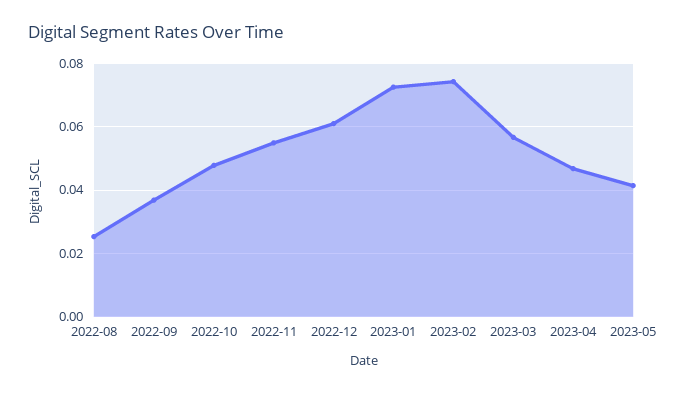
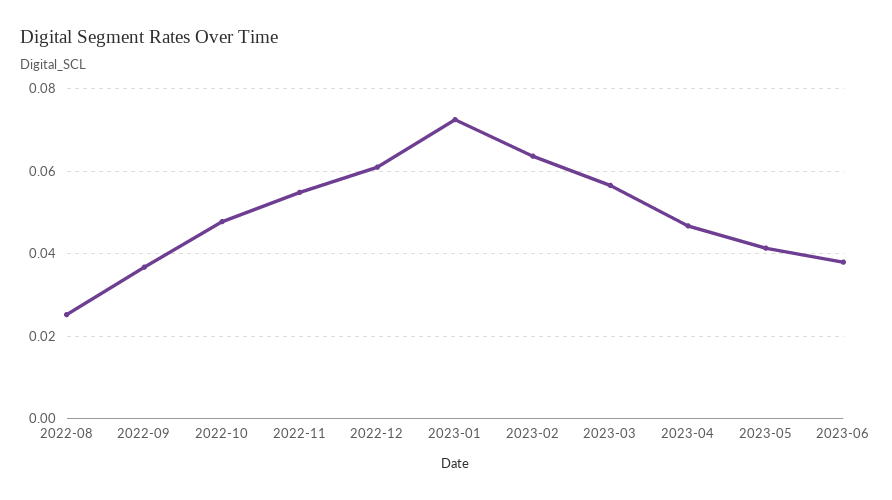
2023-02: 0.074 -> 0.064
2023-06: none -> 0.038

